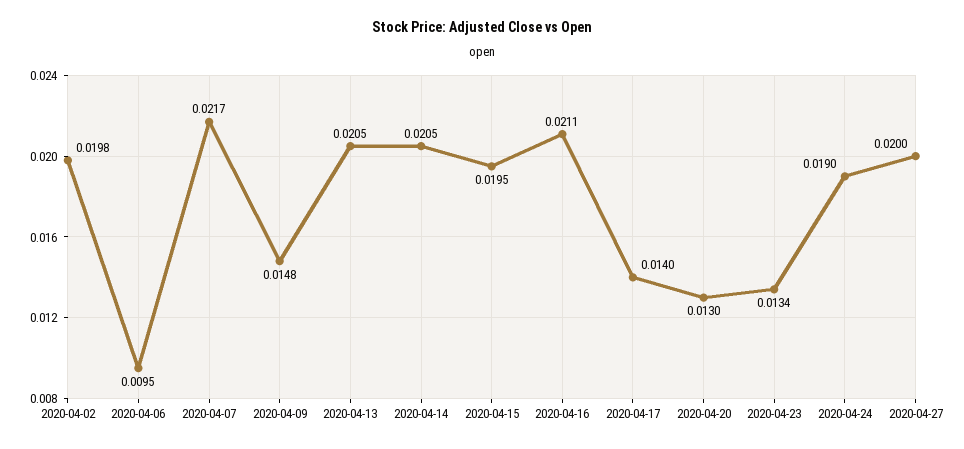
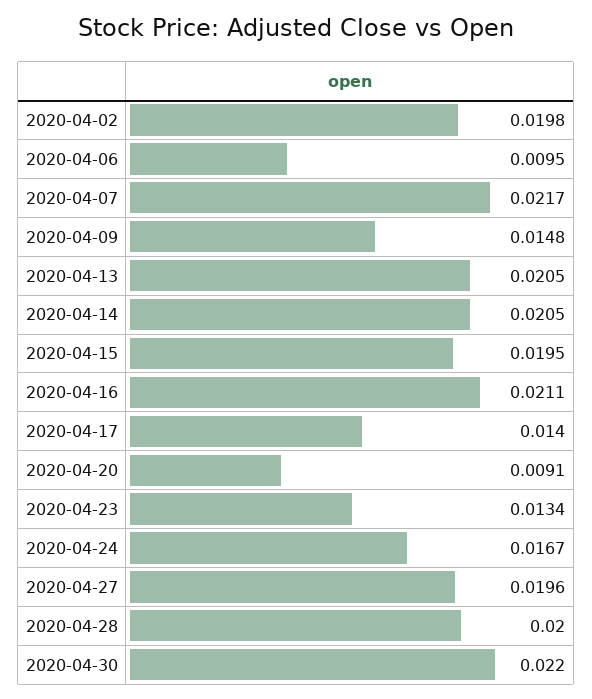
2020-04-20: 0.013 -> 0.0091
2020-04-24: 0.019 -> 0.0167
2020-04-27: 0.02 -> 0.0196
2020-04-28: none -> 0.02
2020-04-30: none -> 0.022

